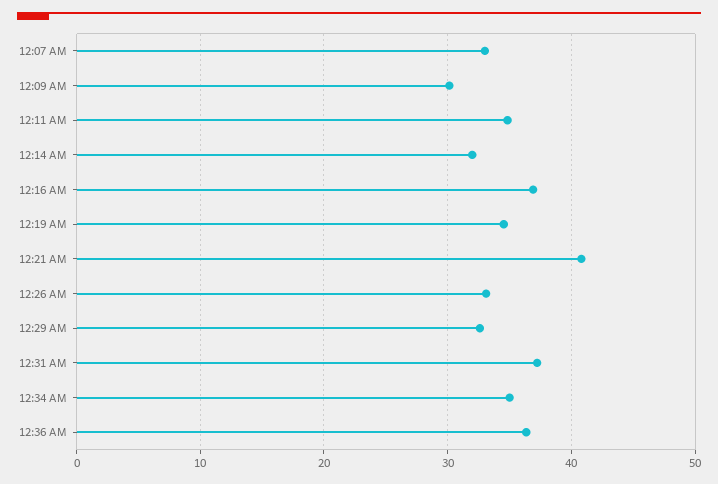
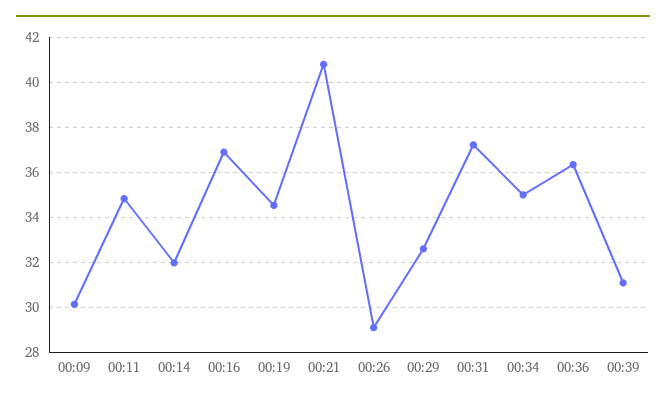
12:07 AM: 33 -> none
12:26 AM: 33 -> 29
00:39: none -> 31

